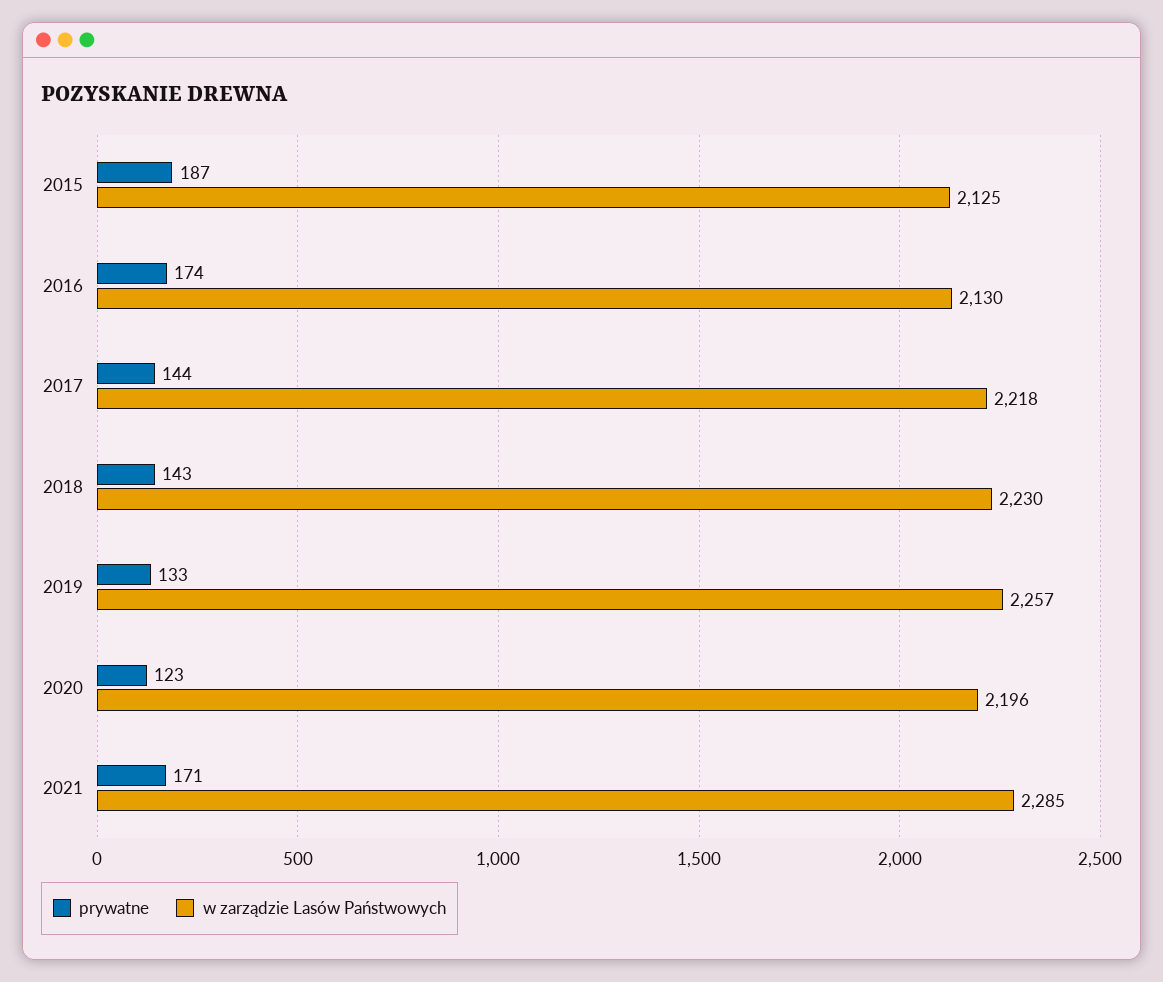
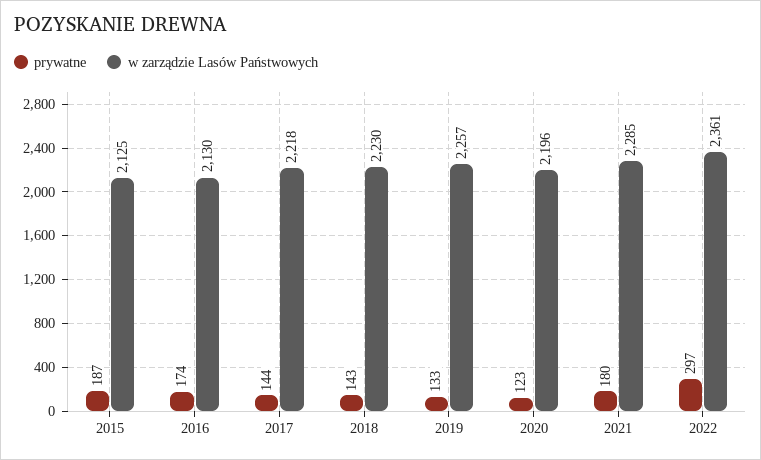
prywatne, 2021: 171 -> 180
prywatne, 2022: none -> 297
w zarządzie Lasów Państwowych, 2022: none -> 2361

